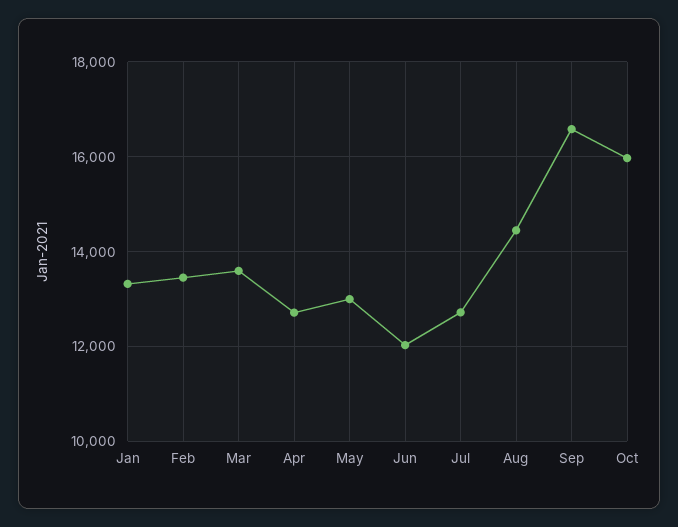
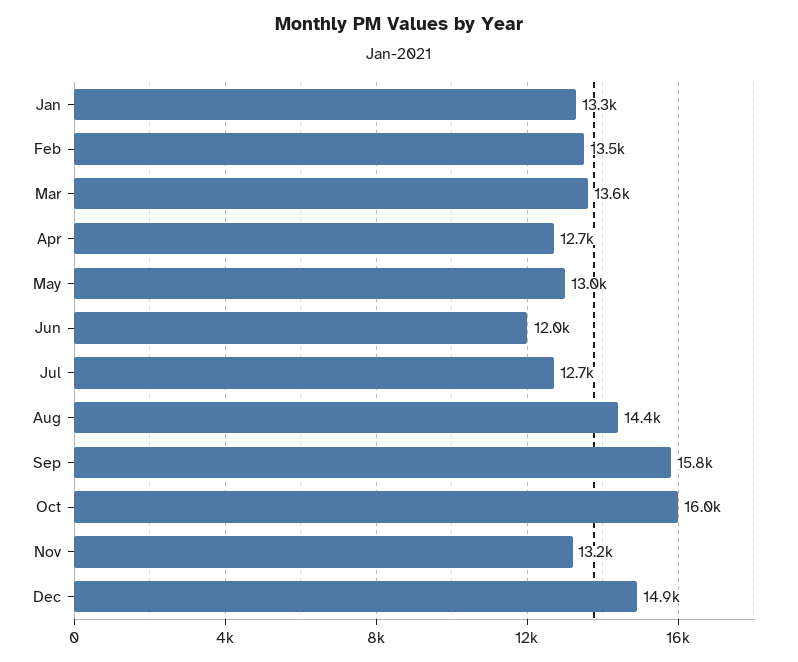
Sep: 16600 -> 15800
Nov: none -> 13200
Dec: none -> 14900

